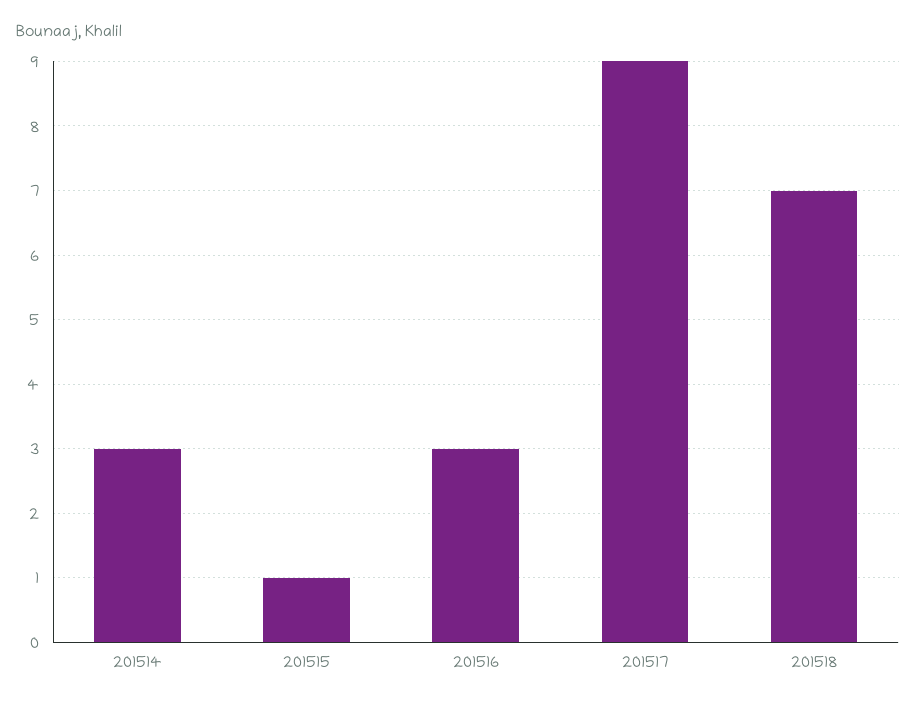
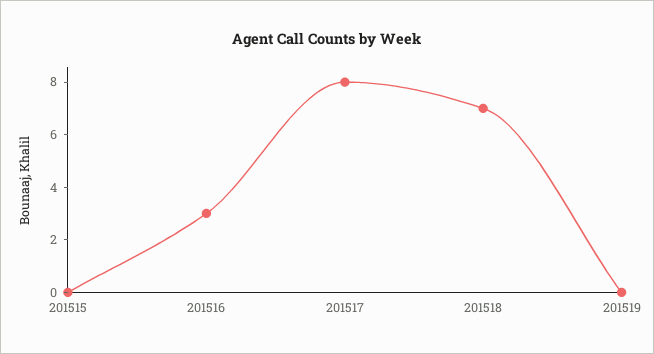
201514: 3 -> none
201515: 1 -> 0
201517: 9 -> 8
201519: none -> 0

